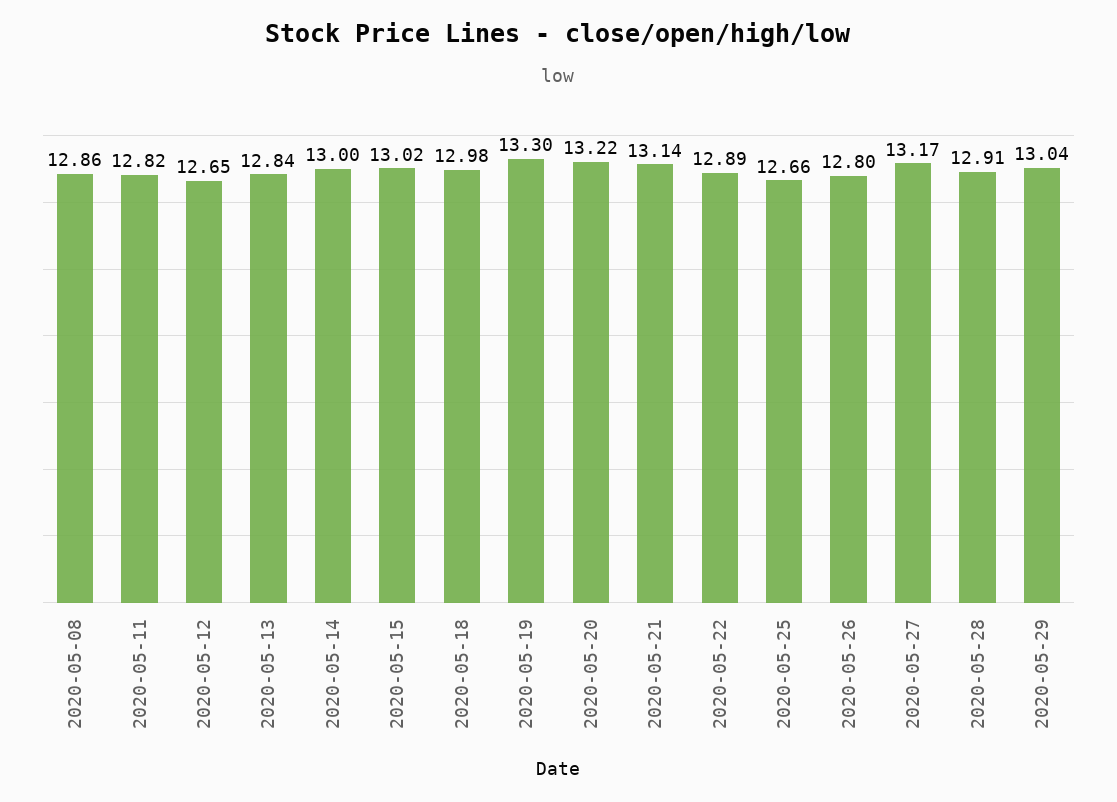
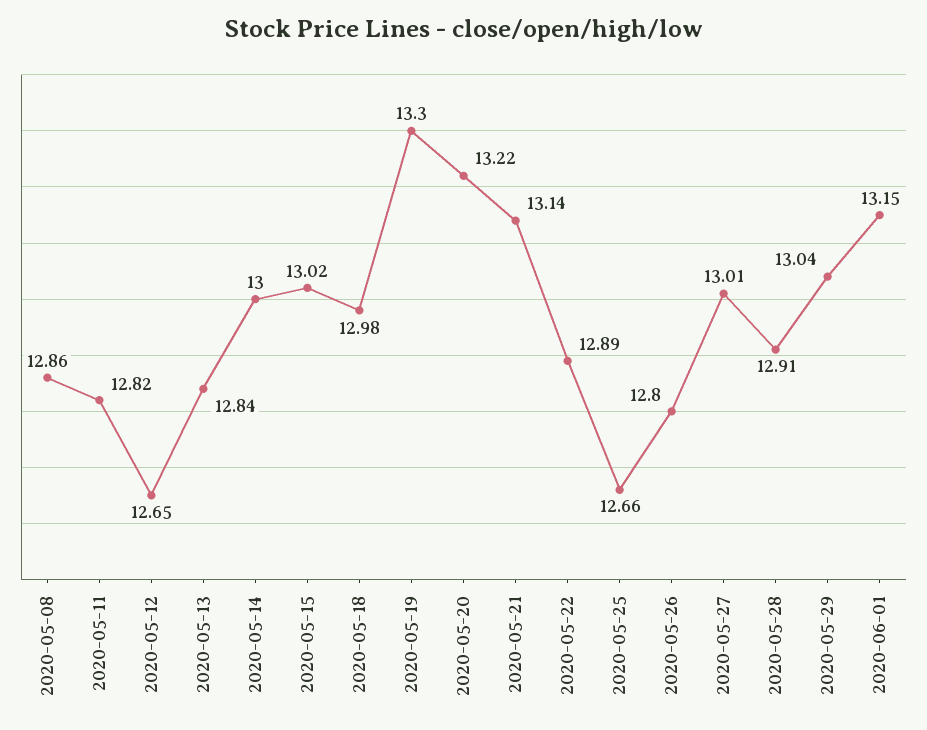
2020-05-27: 13.17 -> 13.01
2020-06-01: none -> 13.15

